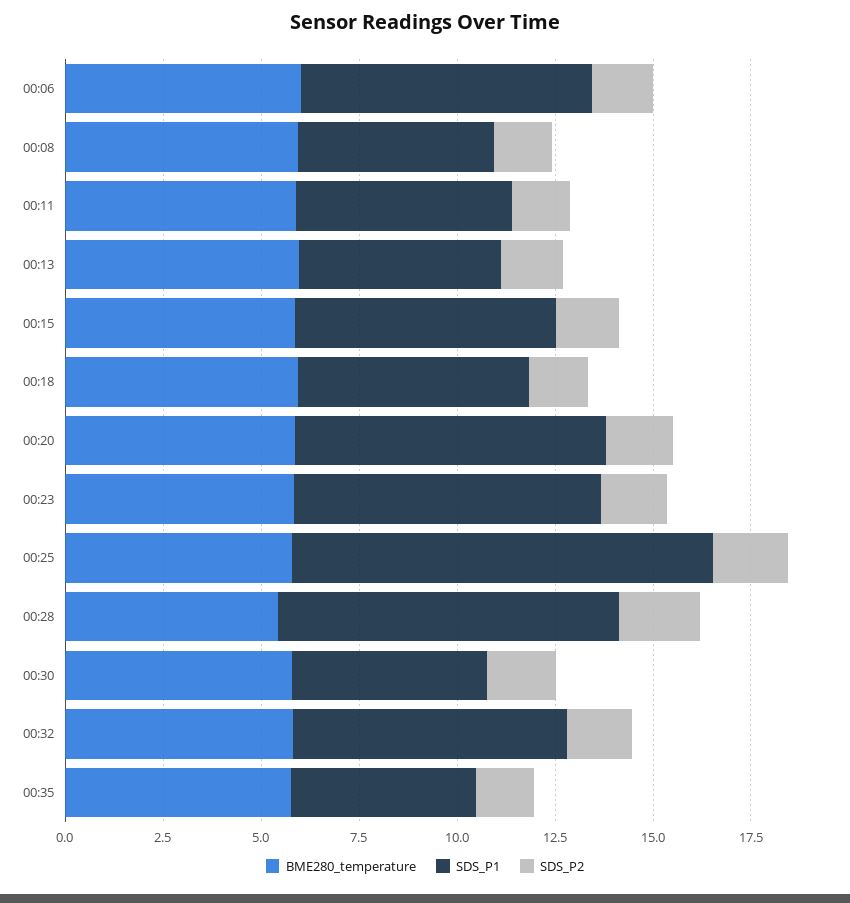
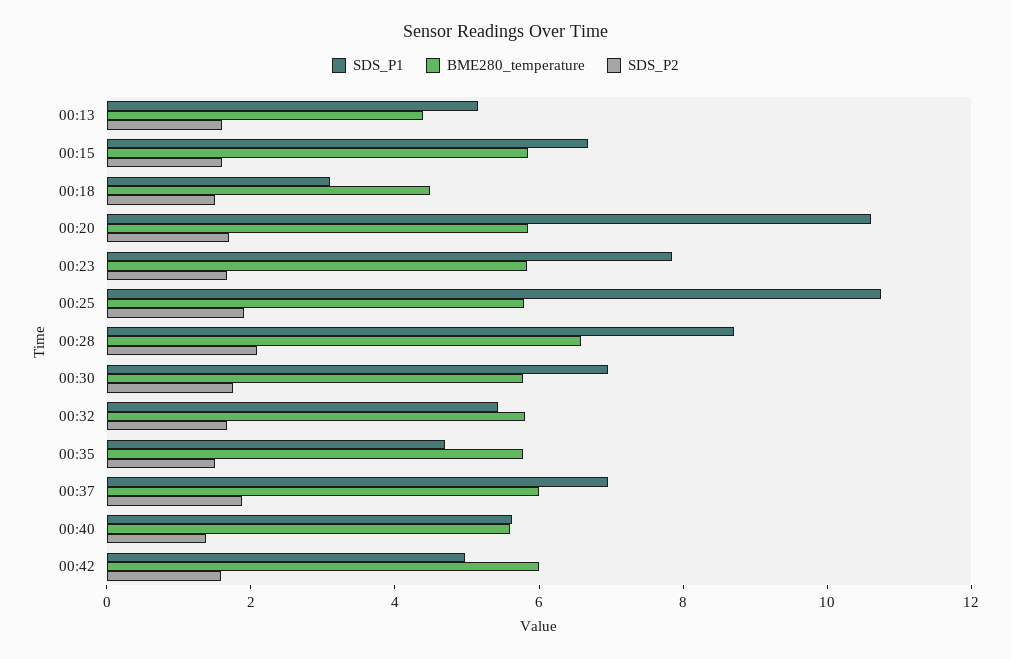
BME280_temperature, 00:06: 6 -> none
SDS_P1, 00:06: 7.5 -> none
SDS_P2, 00:06: 1.5 -> none
BME280_temperature, 00:08: 6 -> none
SDS_P1, 00:08: 5 -> none
SDS_P2, 00:08: 1.5 -> none
BME280_temperature, 00:11: 6 -> none
SDS_P1, 00:11: 5.5 -> none
SDS_P2, 00:11: 1.5 -> none
BME280_temperature, 00:13: 6 -> 4.5
BME280_temperature, 00:18: 6 -> 4.5
SDS_P1, 00:18: 6 -> 3
SDS_P1, 00:20: 8 -> 10.5
BME280_temperature, 00:28: 5.5 -> 6.5
SDS_P1, 00:30: 5 -> 7
SDS_P1, 00:32: 7 -> 5.5
SDS_P1, 00:37: none -> 7
BME280_temperature, 00:37: none -> 6
SDS_P2, 00:37: none -> 2
SDS_P1, 00:40: none -> 5.5
BME280_temperature, 00:40: none -> 5.5
SDS_P2, 00:40: none -> 1.5
SDS_P1, 00:42: none -> 5
BME280_temperature, 00:42: none -> 6
SDS_P2, 00:42: none -> 1.5

